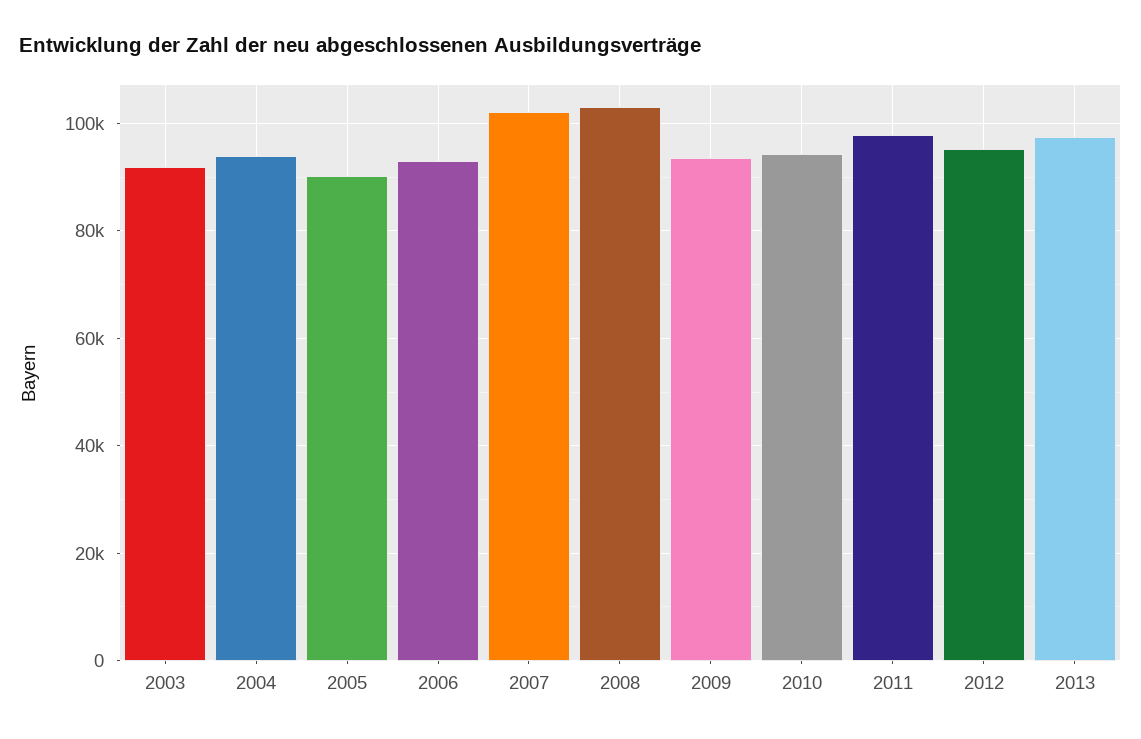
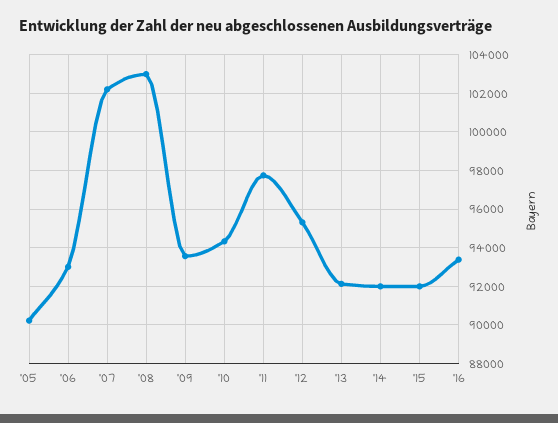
2003: 92000 -> none
2004: 94000 -> none
2013: 98000 -> 92000
'14: none -> 92000
'15: none -> 92000
'16: none -> 93500

